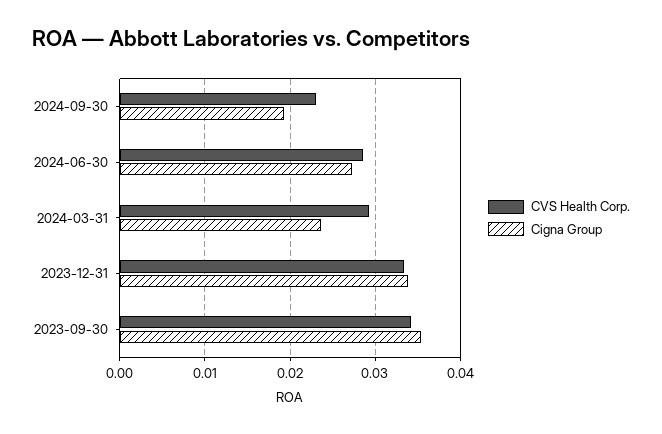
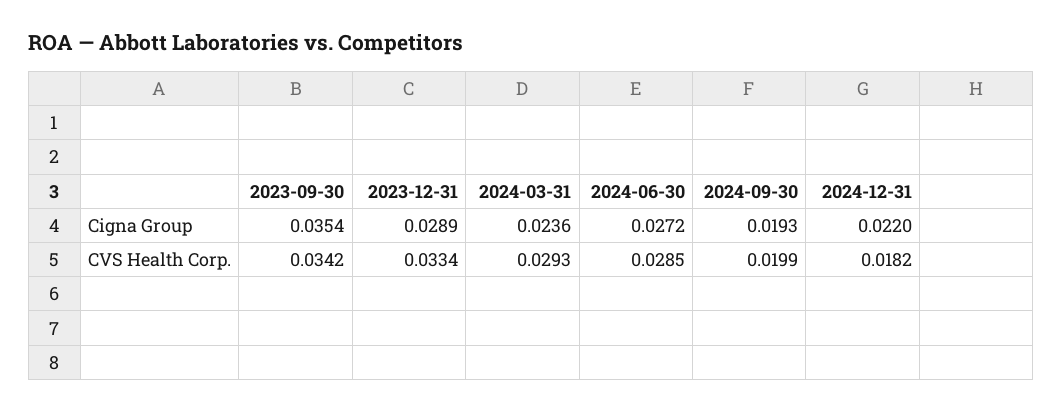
CVS Health Corp., 2024-09-30: 0.023 -> 0.0199
Cigna Group, 2023-12-31: 0.034 -> 0.0289
Cigna Group, 2024-12-31: none -> 0.022
CVS Health Corp., 2024-12-31: none -> 0.0182

